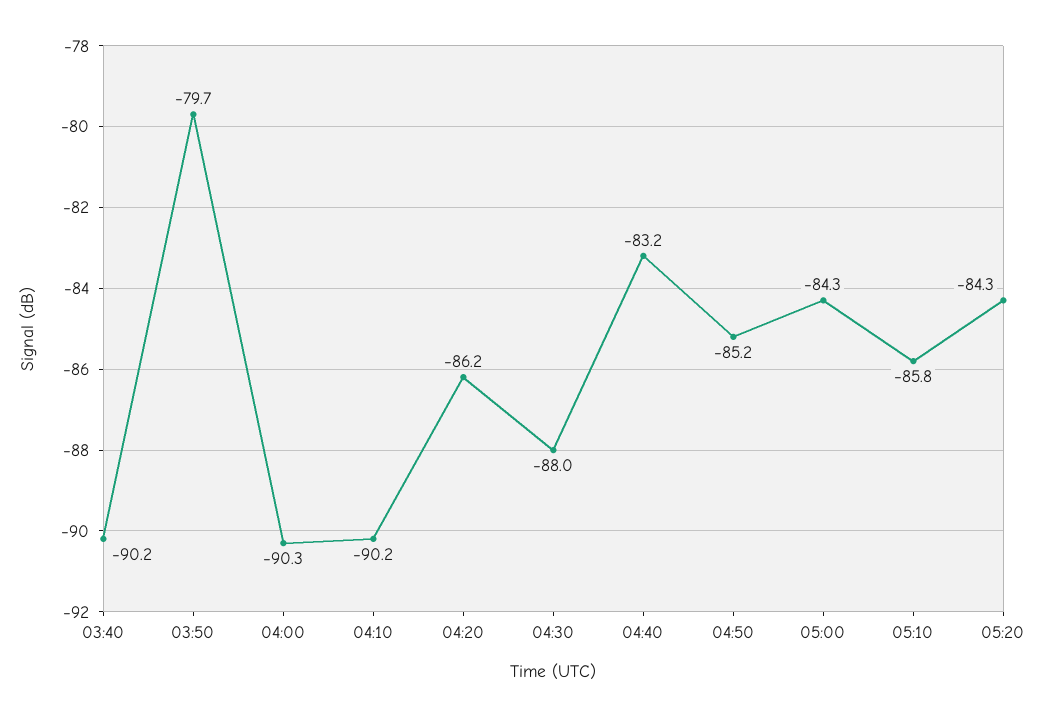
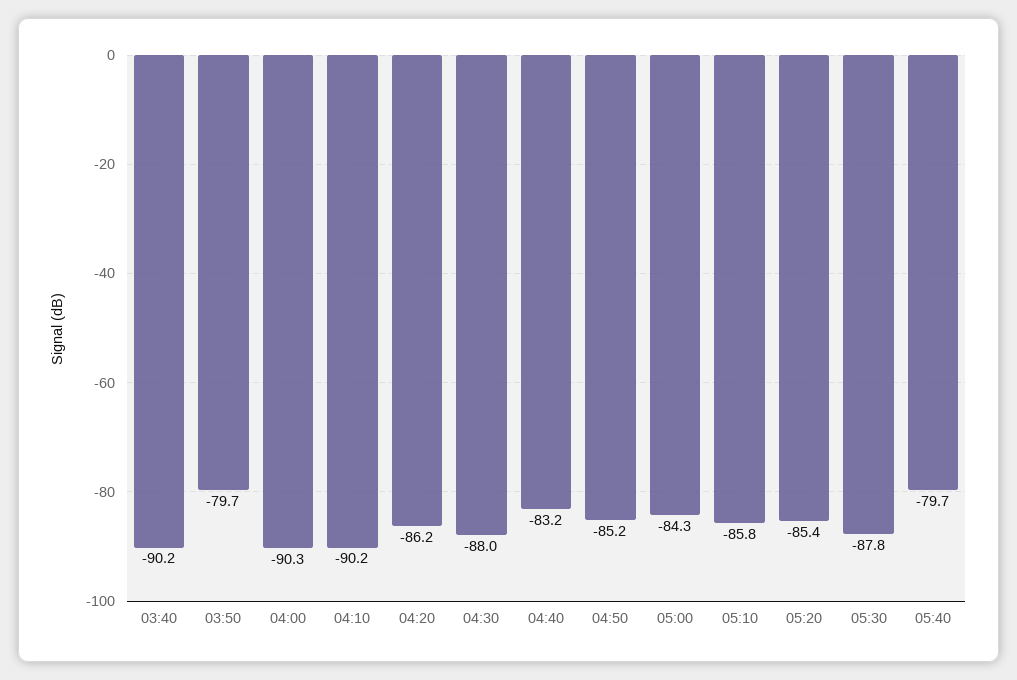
05:20: -84.3 -> -85.4
05:30: none -> -87.8
05:40: none -> -79.7

